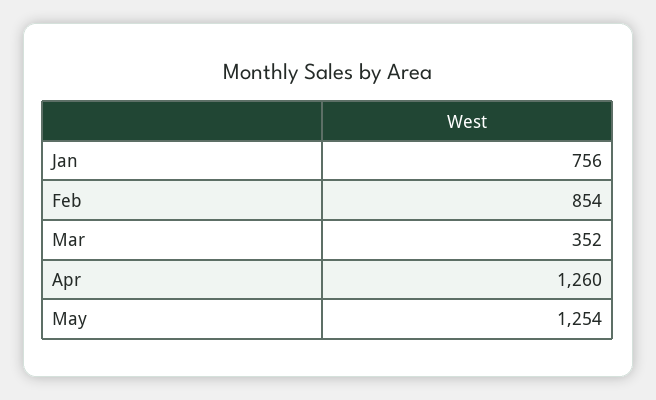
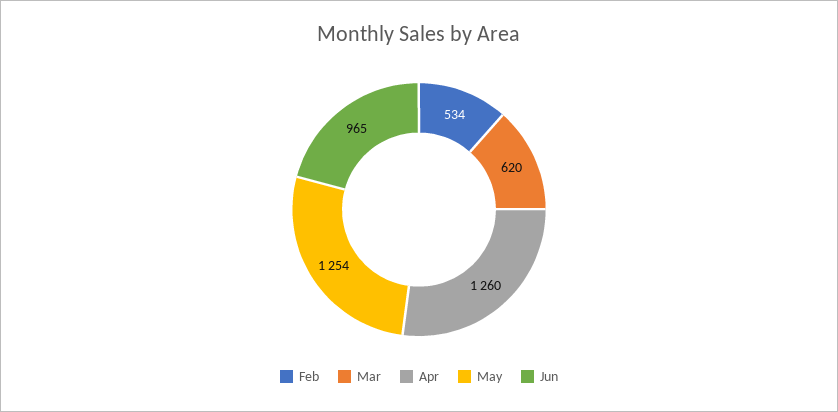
Jan: 756 -> none
Feb: 854 -> 534
Mar: 352 -> 620
Jun: none -> 965

